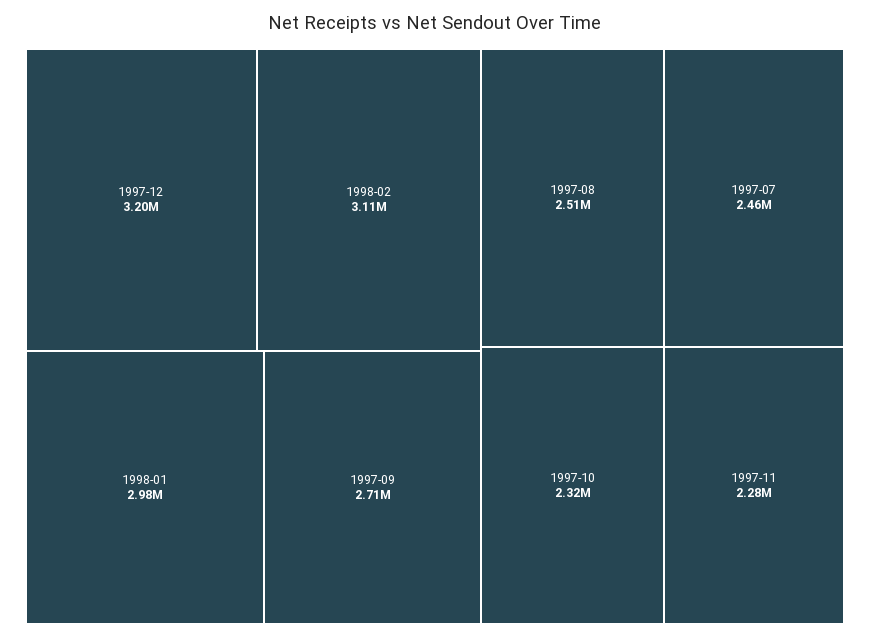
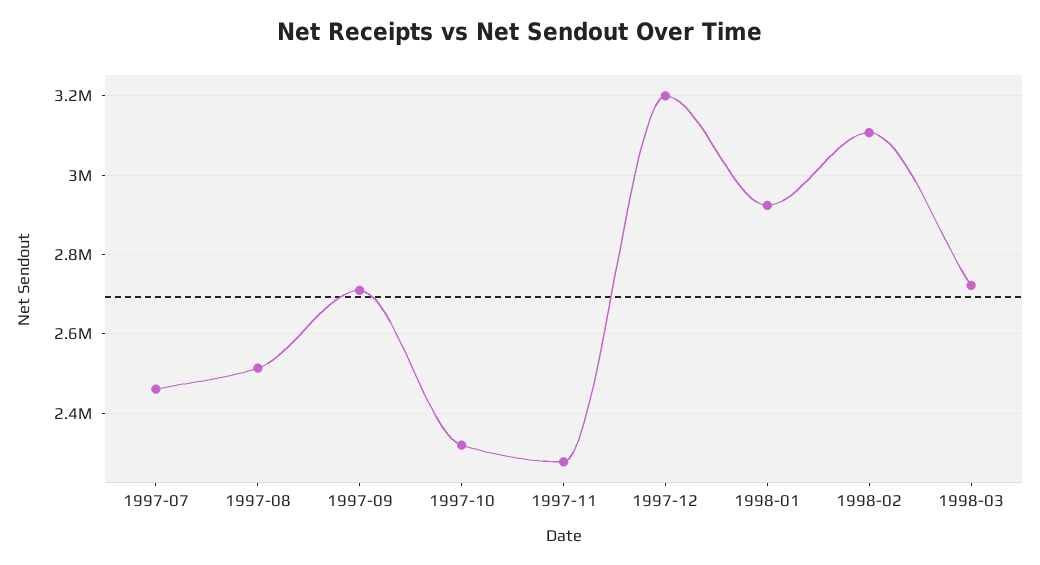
1998-01: 2980000 -> 2920000
1998-03: none -> 2720000

